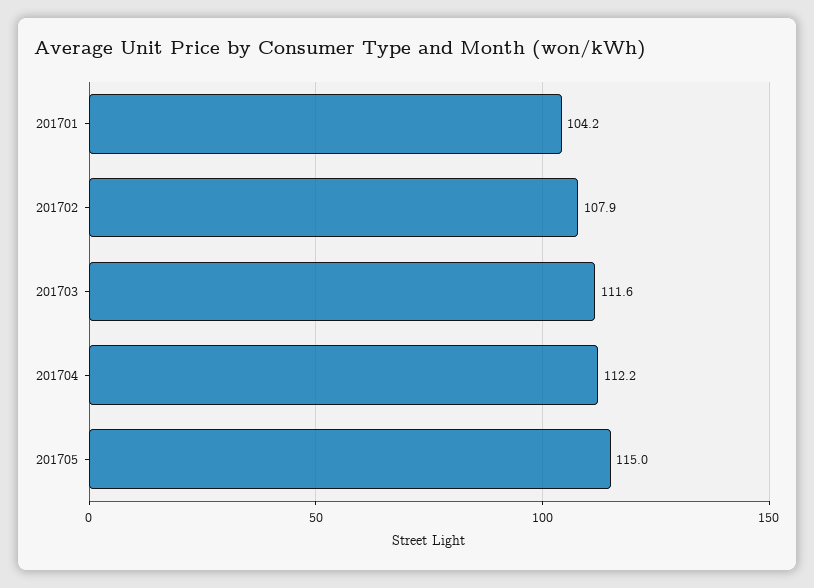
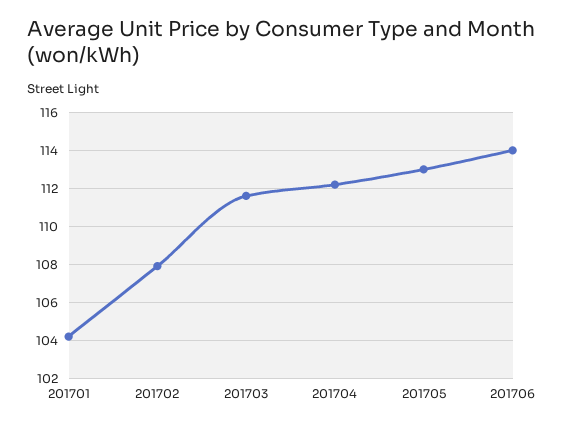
201705: 115 -> 113
201706: none -> 114

